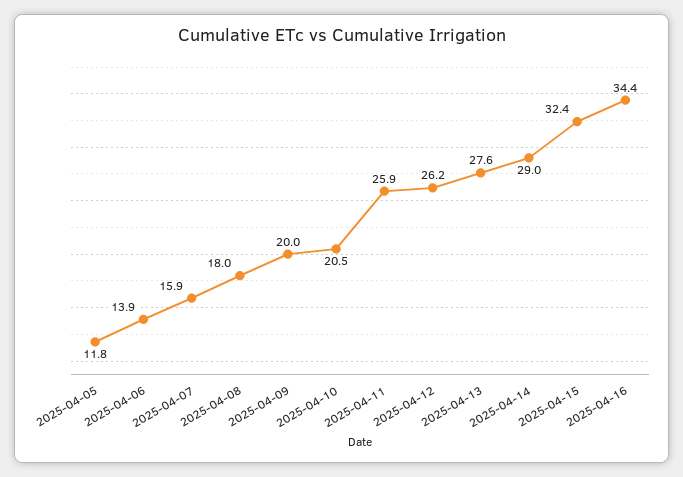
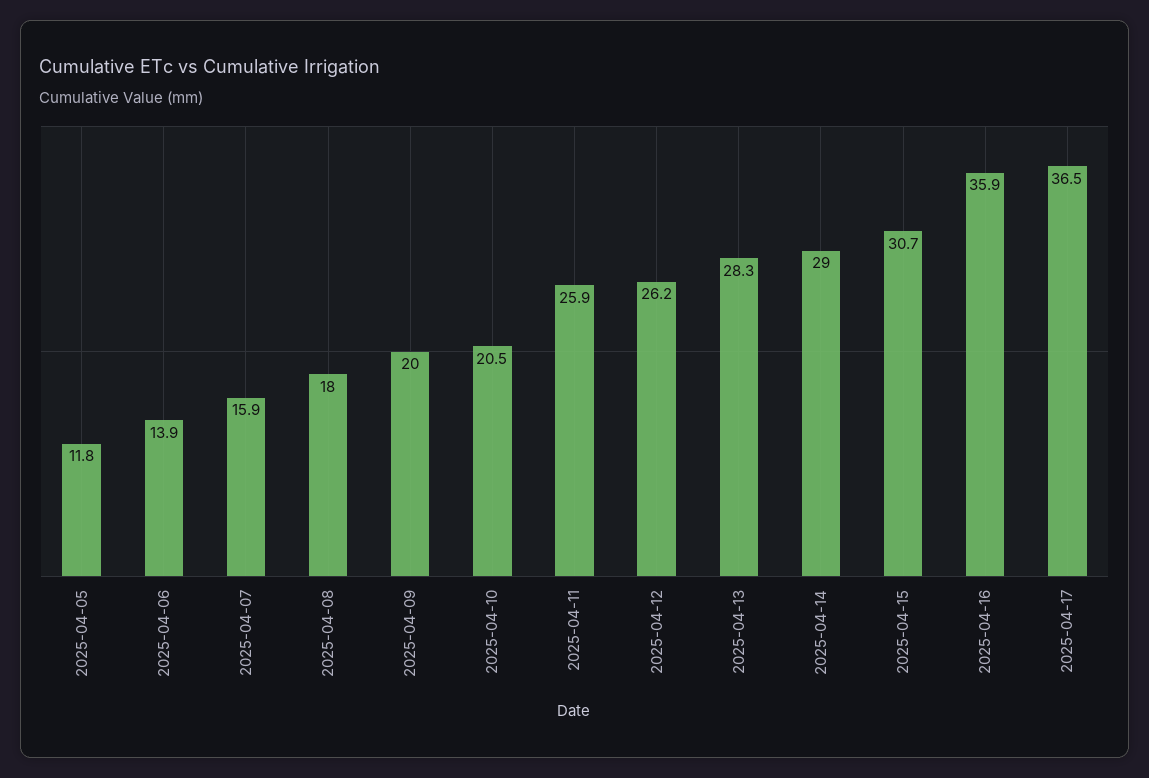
2025-04-13: 27.6 -> 28.3
2025-04-15: 32.4 -> 30.7
2025-04-16: 34.4 -> 35.9
2025-04-17: none -> 36.5

